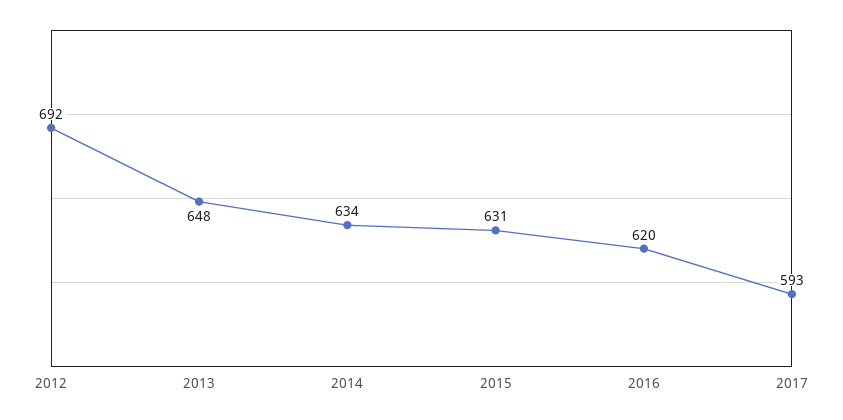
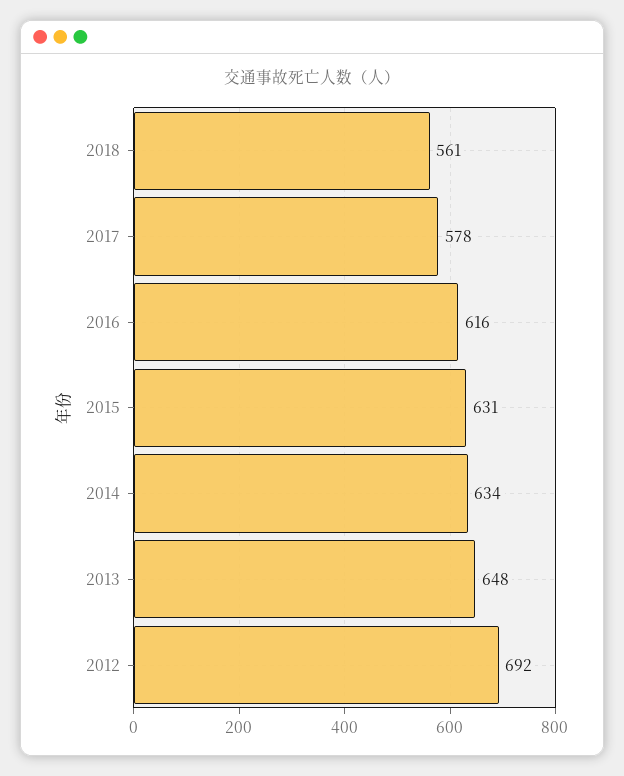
2016: 620 -> 616
2017: 593 -> 578
2018: none -> 561

